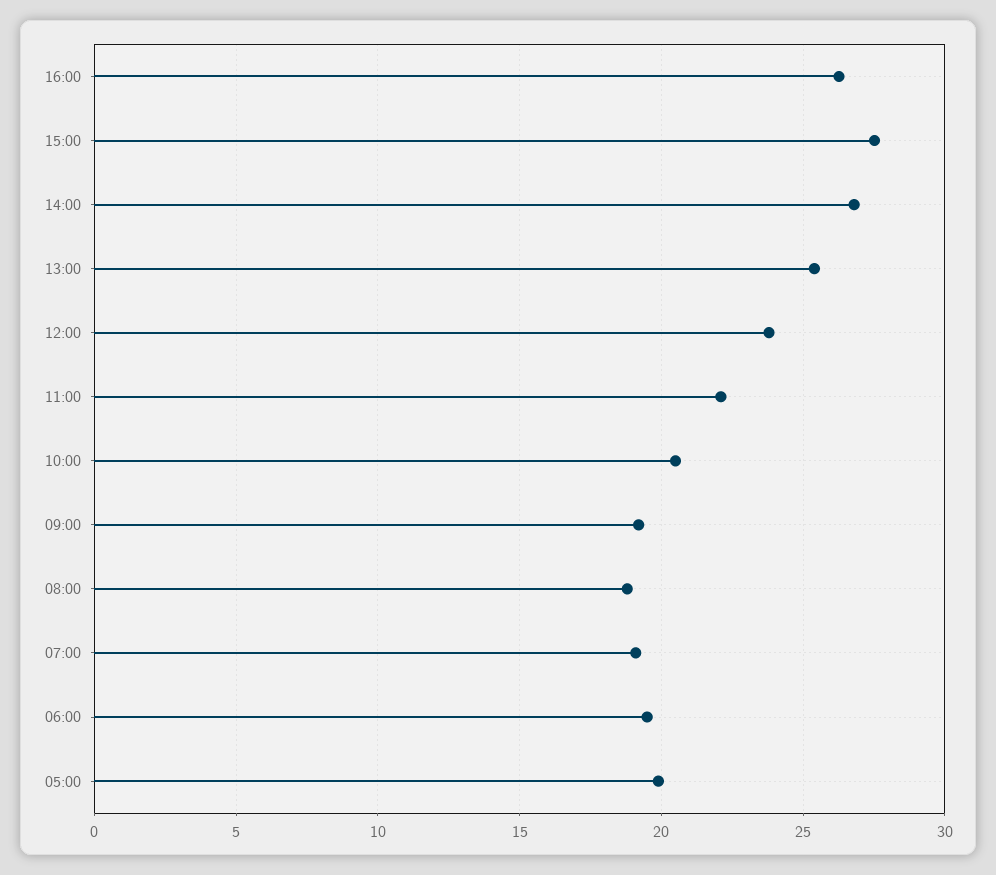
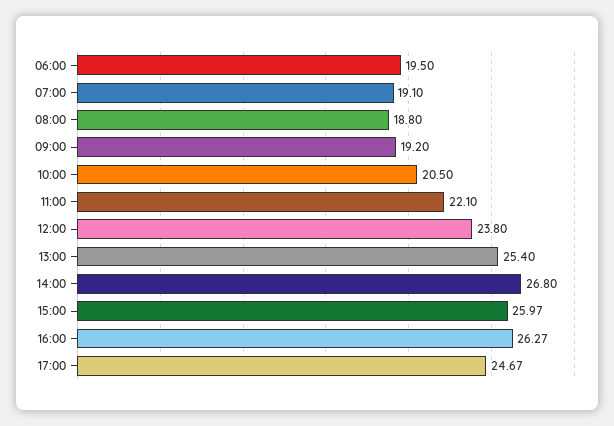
15:00: 27.5 -> 25.97
05:00: 20 -> none
17:00: none -> 24.67

